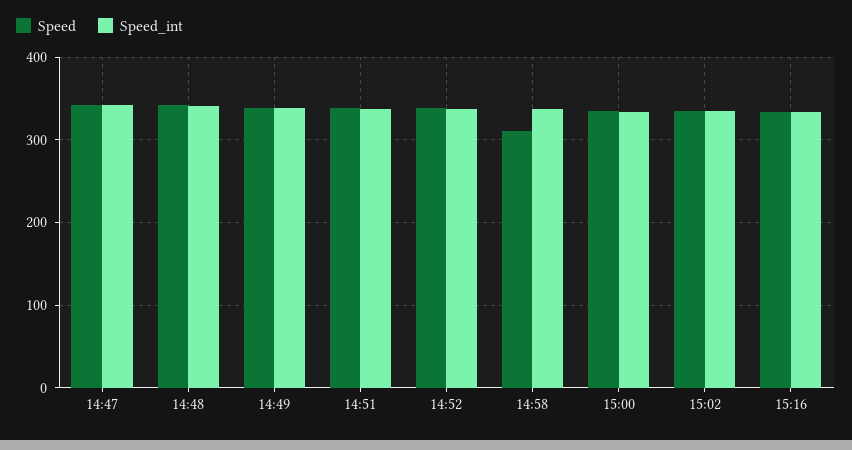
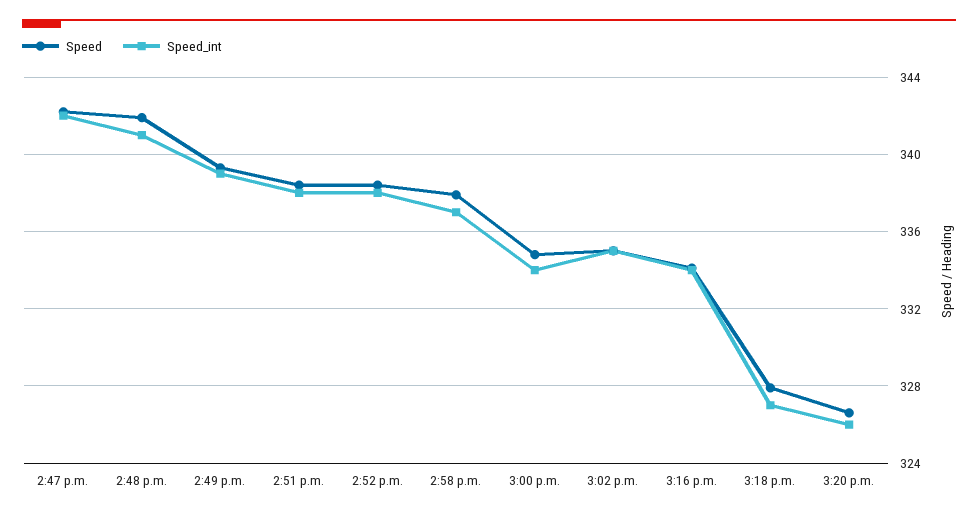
Speed, 14:58: 310 -> 338
Speed, 3:18 p.m.: none -> 328
Speed_int, 3:18 p.m.: none -> 327
Speed, 3:20 p.m.: none -> 326.5
Speed_int, 3:20 p.m.: none -> 326

